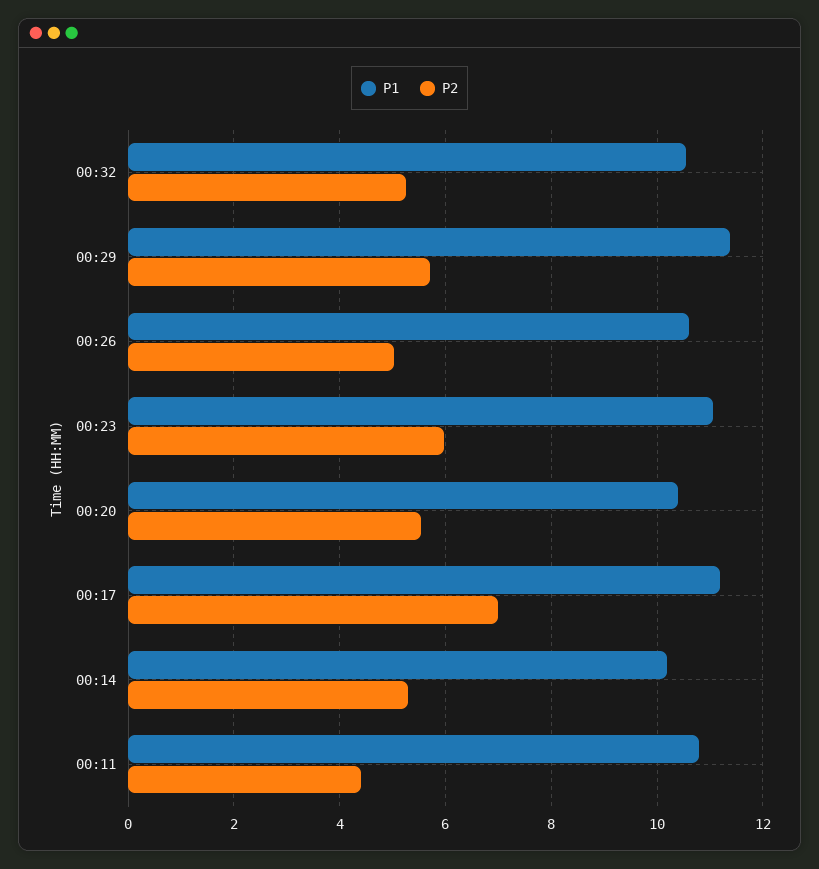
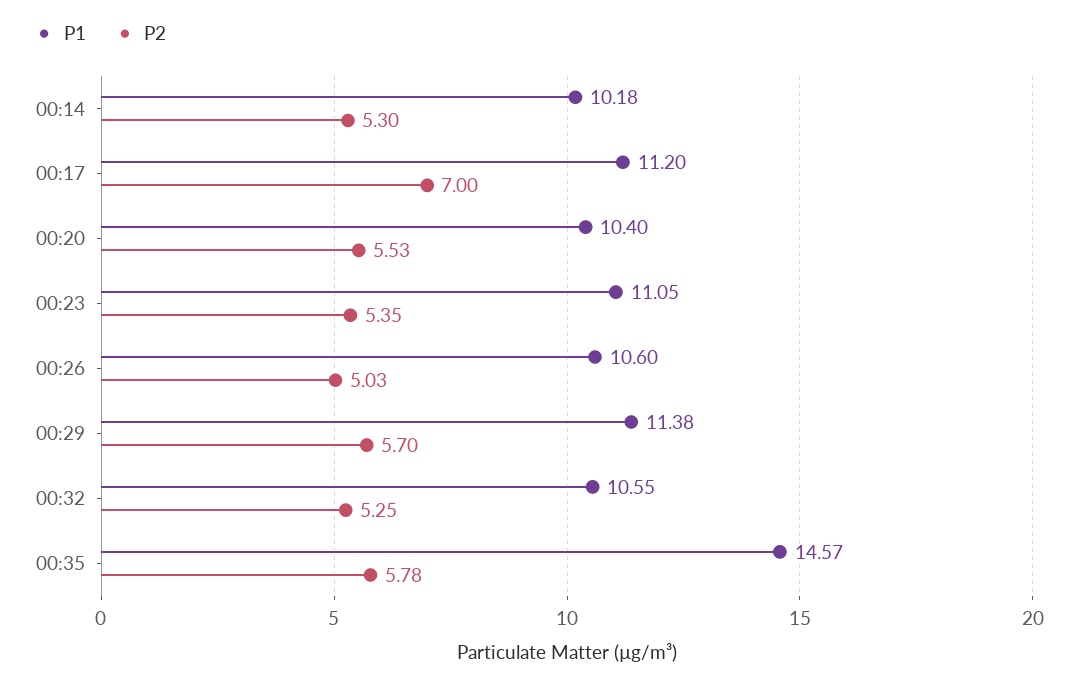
P2, 00:23: 6 -> 5.35
P1, 00:11: 10.8 -> none
P2, 00:11: 4.4 -> none
P1, 00:35: none -> 14.57
P2, 00:35: none -> 5.78

